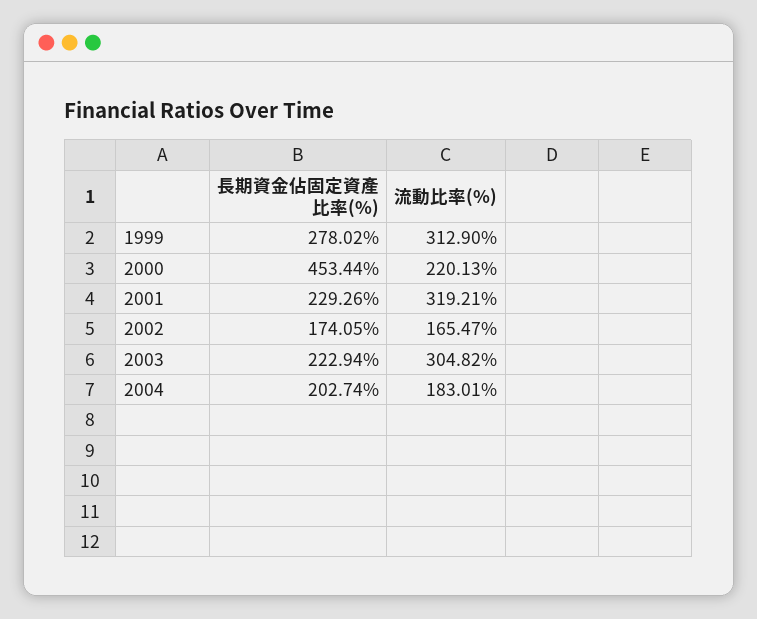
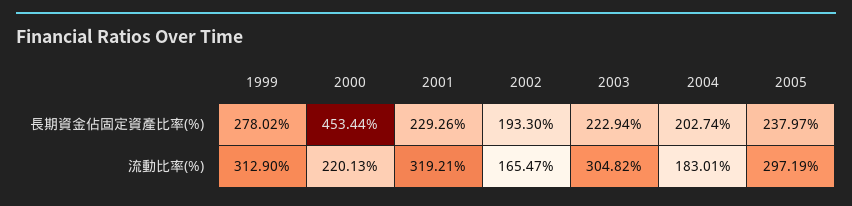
長期資金佔固定資產比率(%), 2002: 174.05 -> 193.3
長期資金佔固定資產比率(%), 2005: none -> 237.97
流動比率(%), 2005: none -> 297.19

